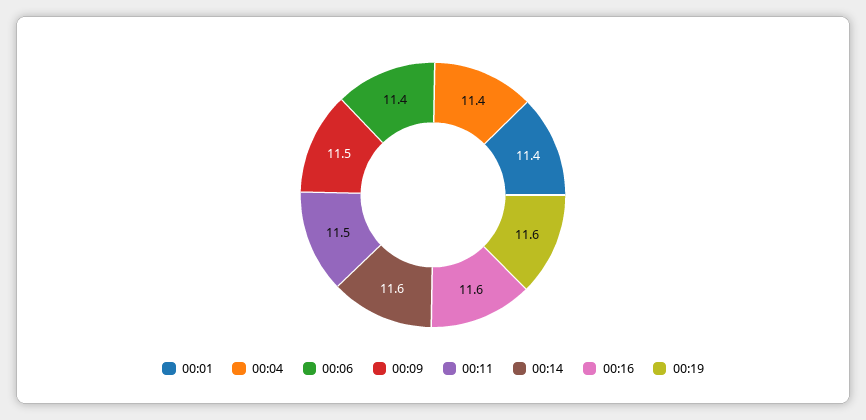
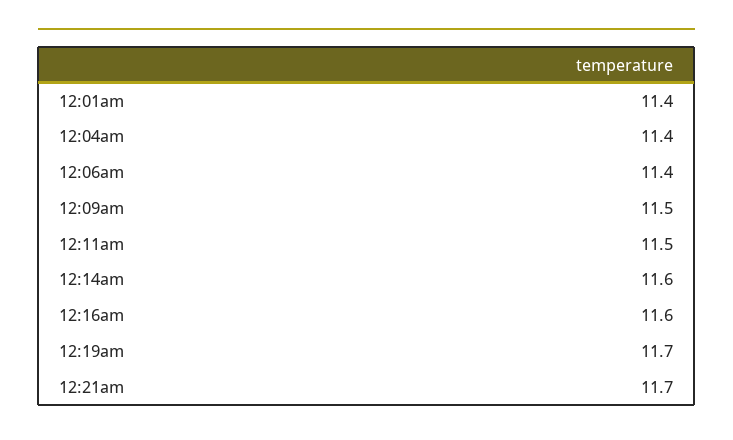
00:19: 11.6 -> 11.7
12:21am: none -> 11.7

